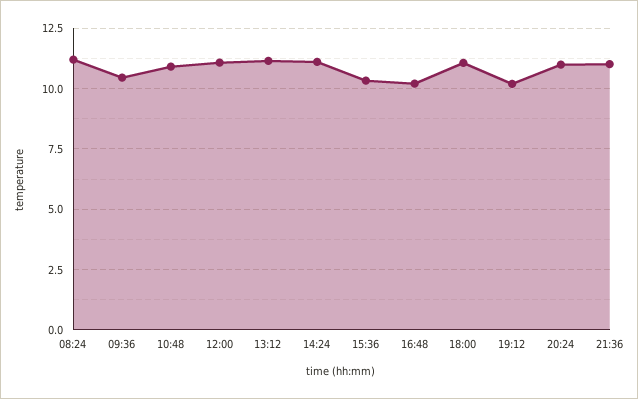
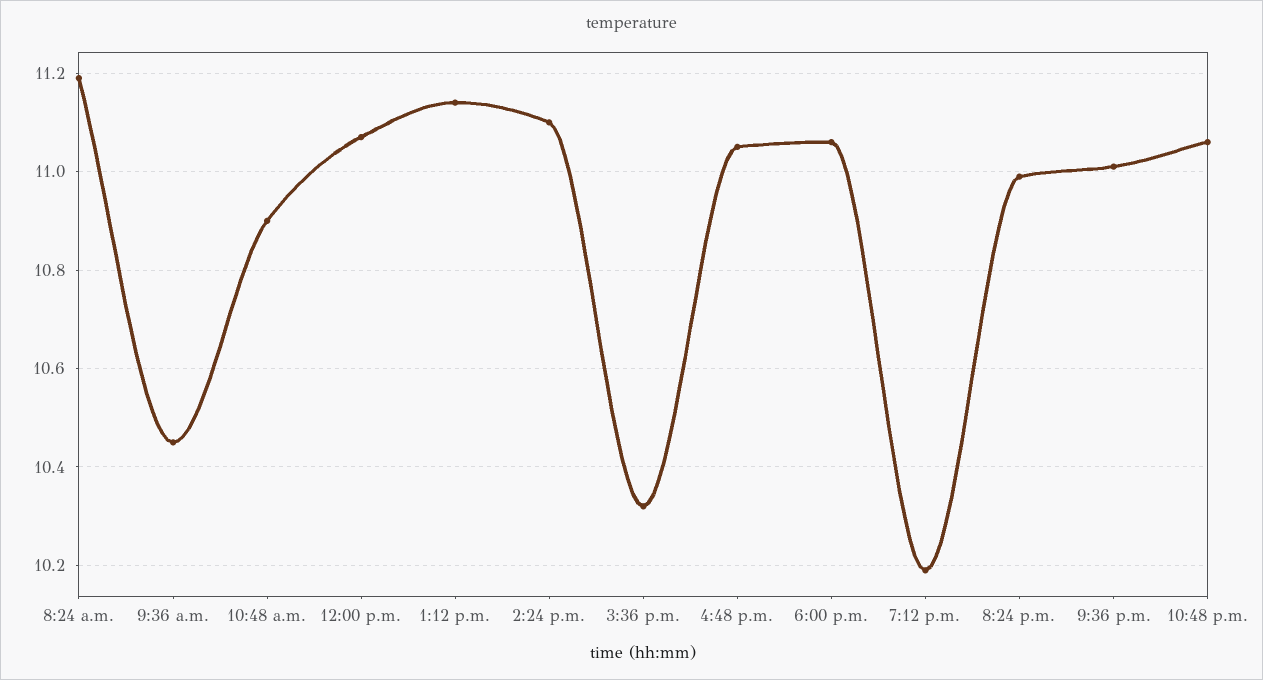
16:48: 10.25 -> 11.05
10:48 p.m.: none -> 11.05

